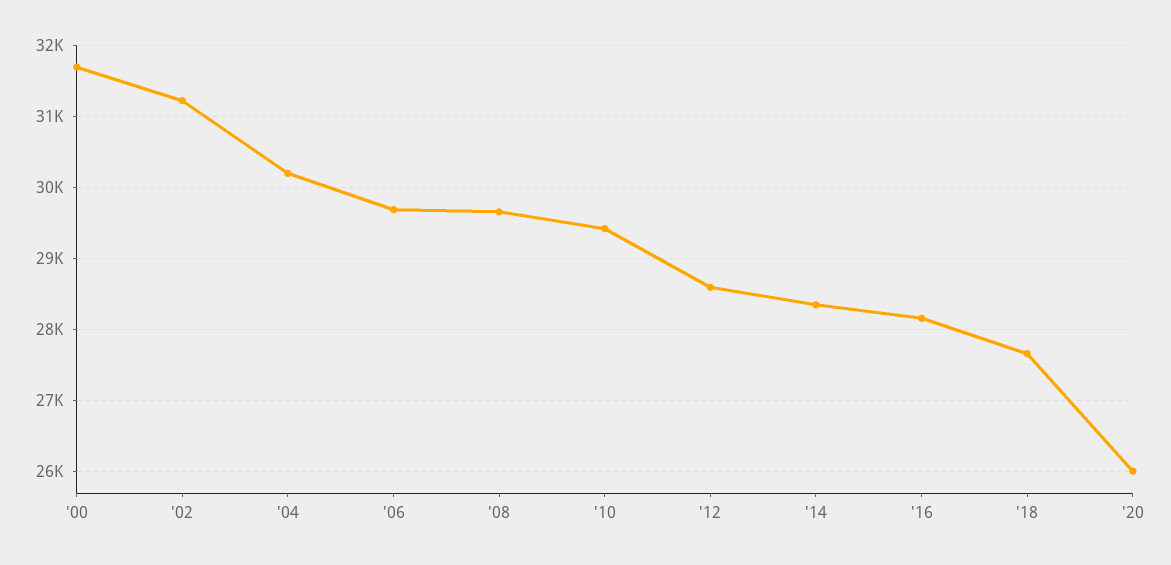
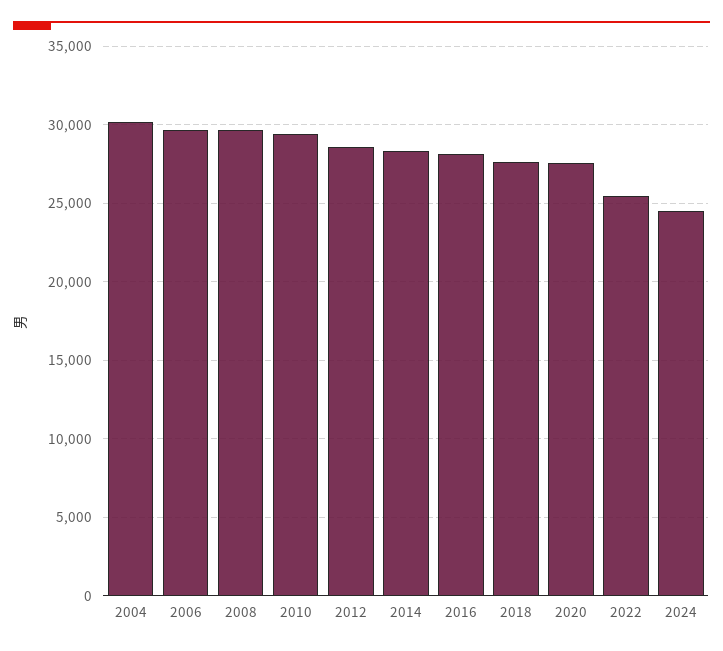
'00: 31700 -> none
'02: 31200 -> none
'20: 26000 -> 27500
2022: none -> 25500
2024: none -> 24500

